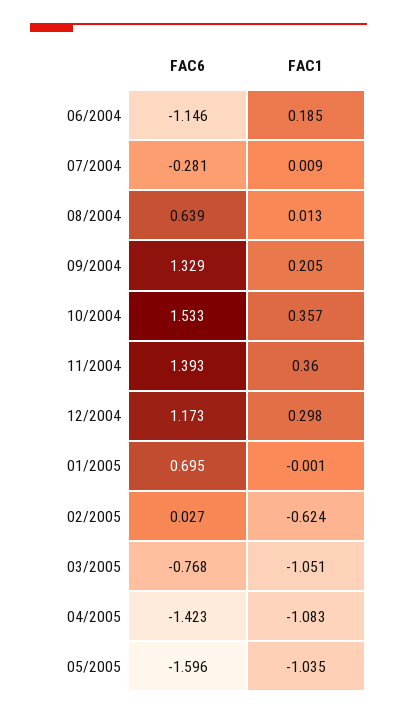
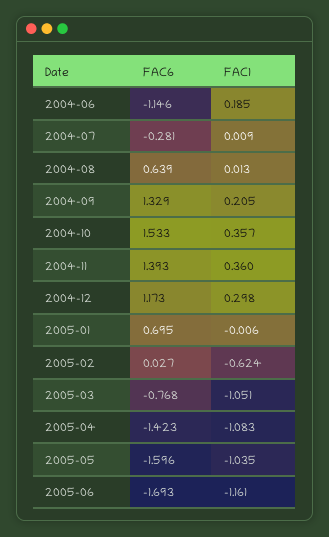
FAC1, 01/2005: -0.001 -> -0.006
FAC6, 2005-06: none -> -1.693
FAC1, 2005-06: none -> -1.161

